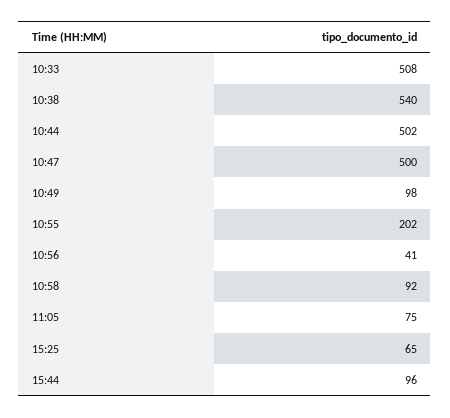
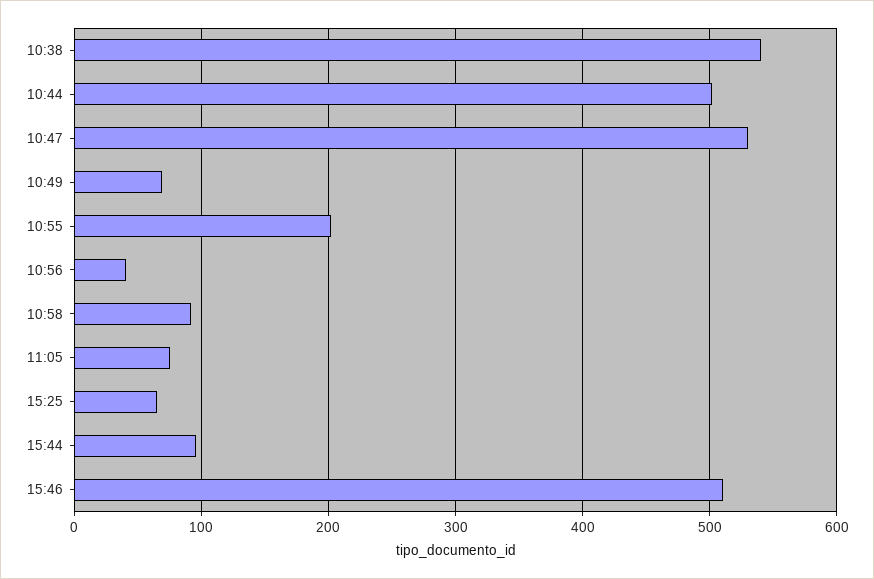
10:33: 508 -> none
10:47: 500 -> 530
10:49: 98 -> 70
15:46: none -> 510

